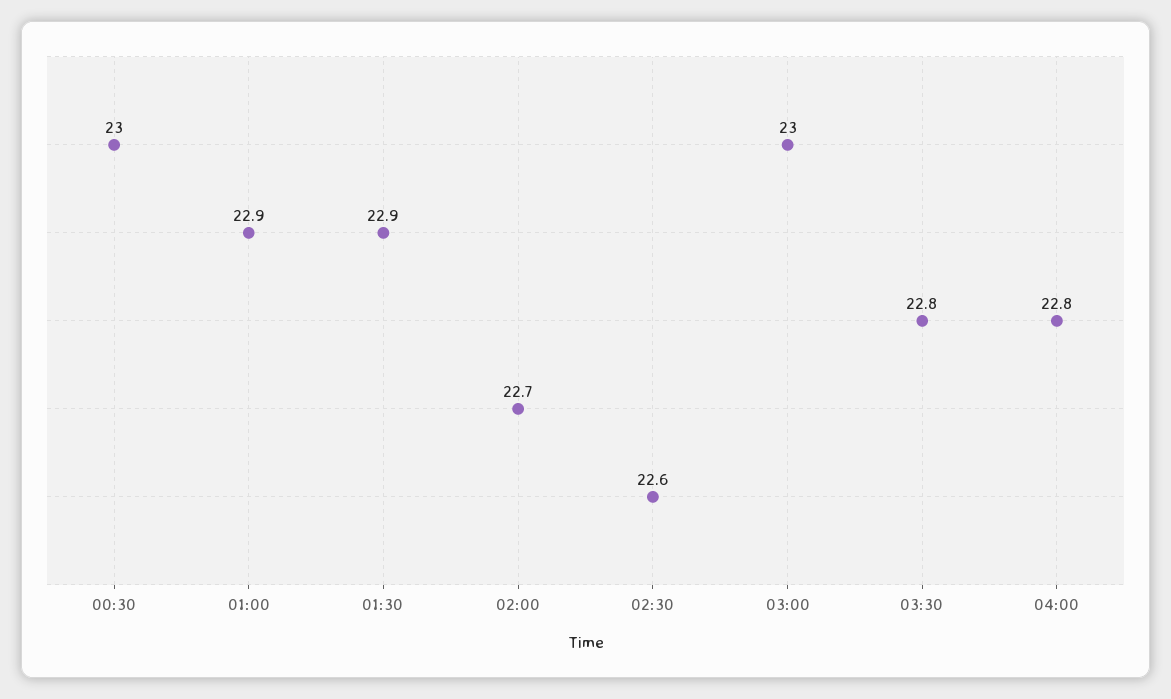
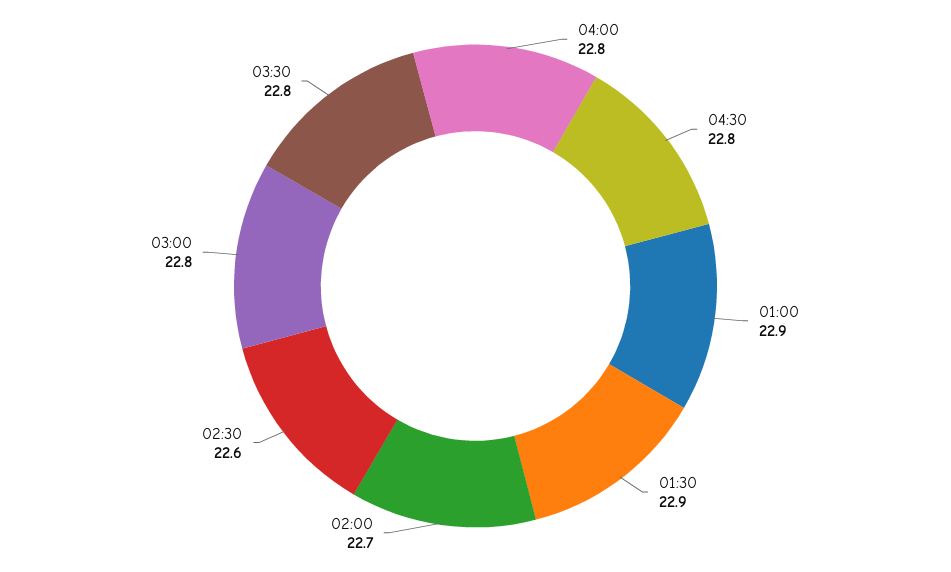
00:30: 23 -> none
03:00: 23 -> 22.8
04:30: none -> 22.8

